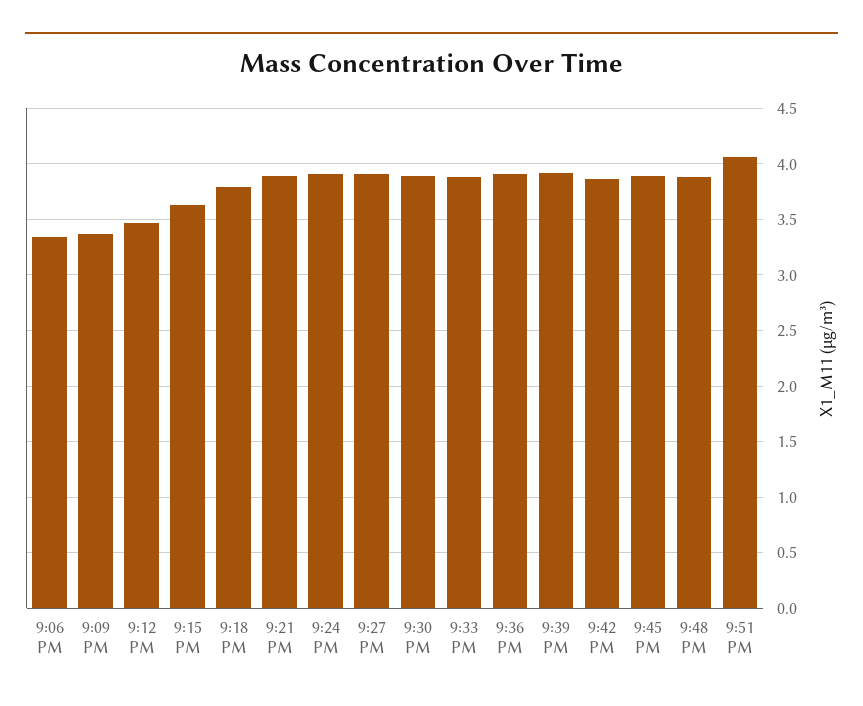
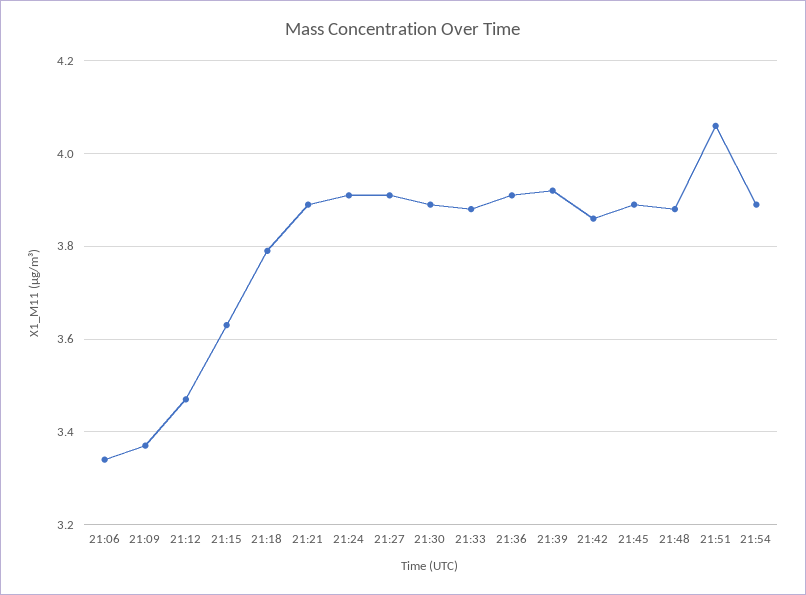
21:54: none -> 3.9

